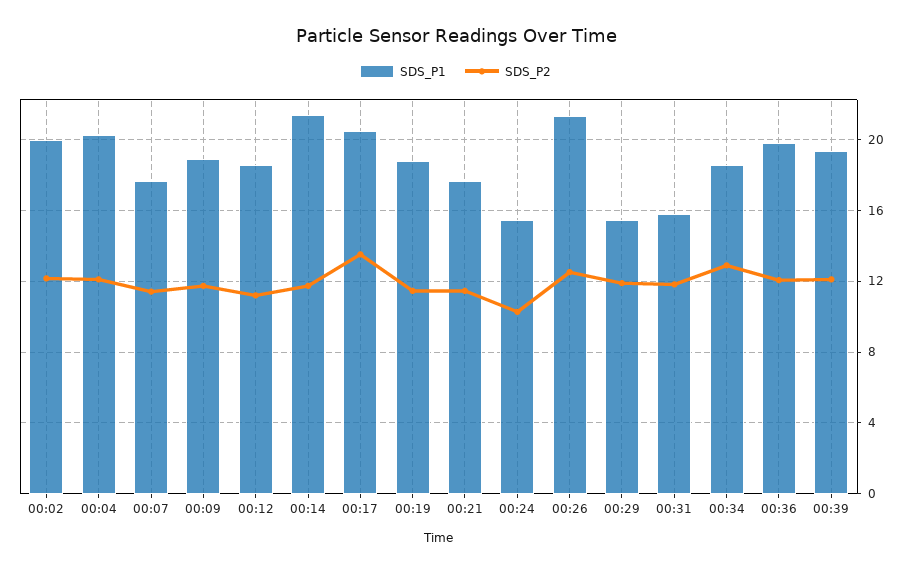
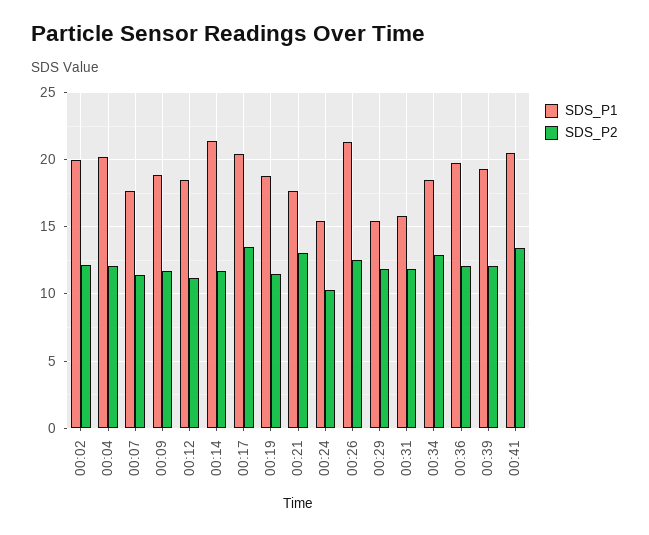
SDS_P2, 00:21: 11.5 -> 13
SDS_P1, 00:41: none -> 20.5
SDS_P2, 00:41: none -> 13.5

